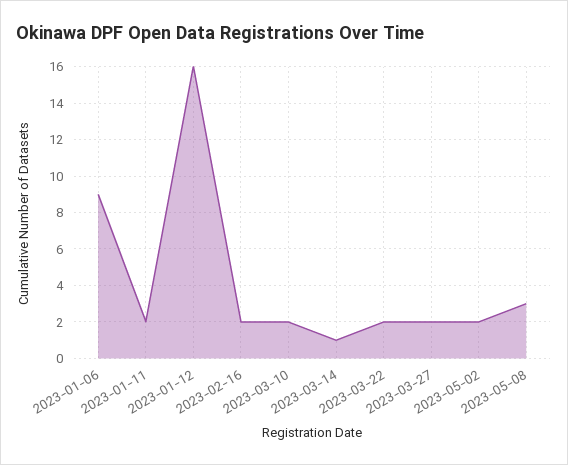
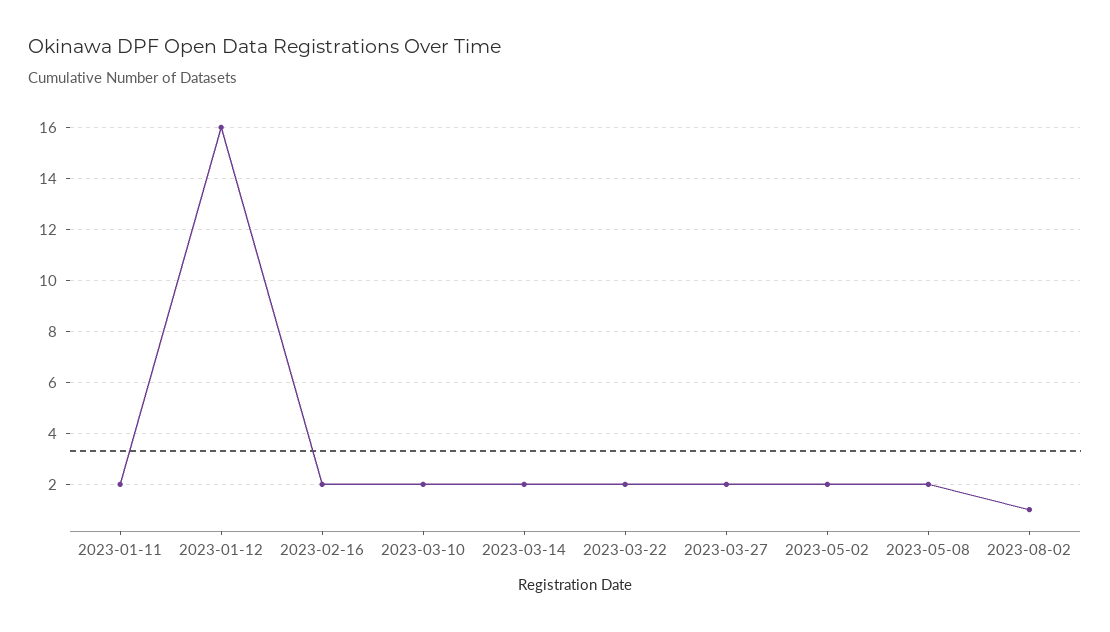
2023-01-06: 9 -> none
2023-03-14: 1 -> 2
2023-05-08: 3 -> 2
2023-08-02: none -> 1

